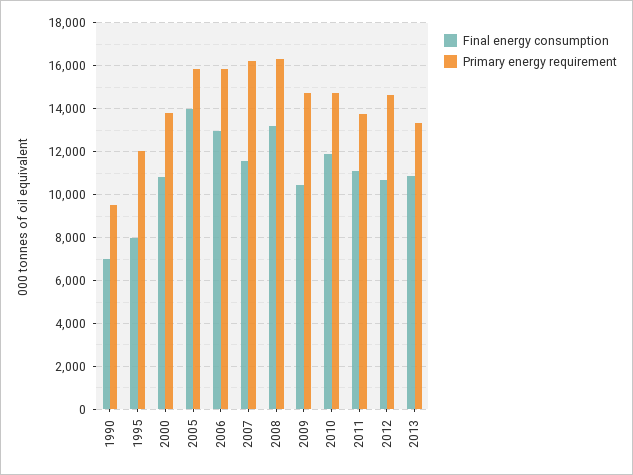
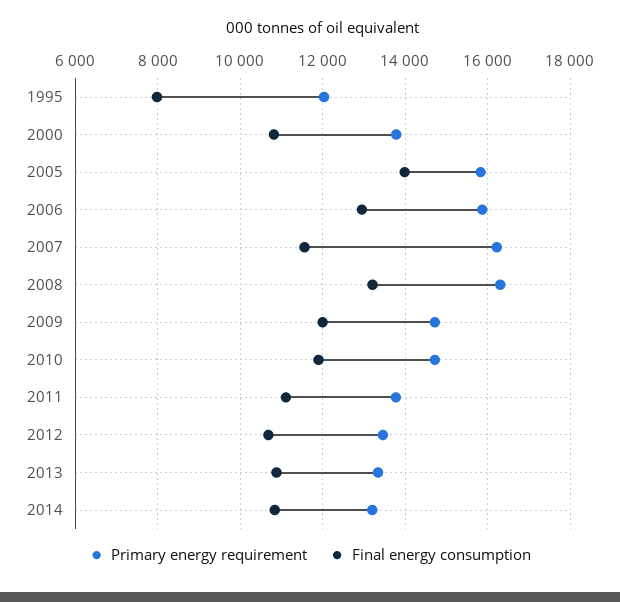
Final energy consumption, 1990: 7000 -> none
Primary energy requirement, 1990: 9500 -> none
Final energy consumption, 2009: 10500 -> 12000
Primary energy requirement, 2012: 14500 -> 13400
Primary energy requirement, 2014: none -> 13200
Final energy consumption, 2014: none -> 10800

